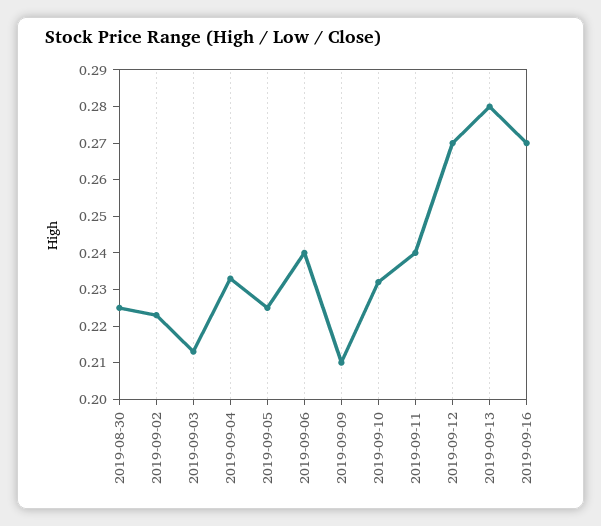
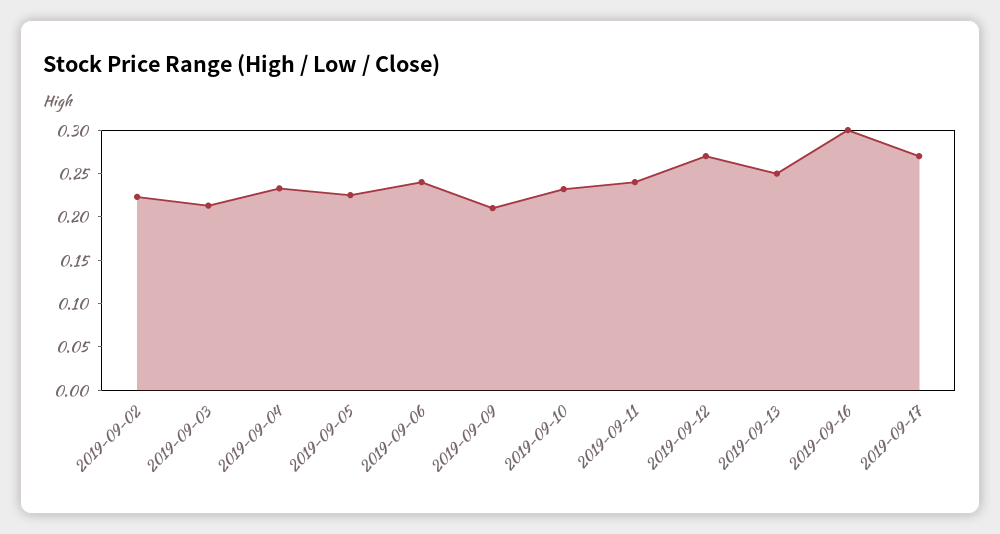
2019-08-30: 0.225 -> none
2019-09-13: 0.28 -> 0.25
2019-09-16: 0.27 -> 0.3
2019-09-17: none -> 0.27

